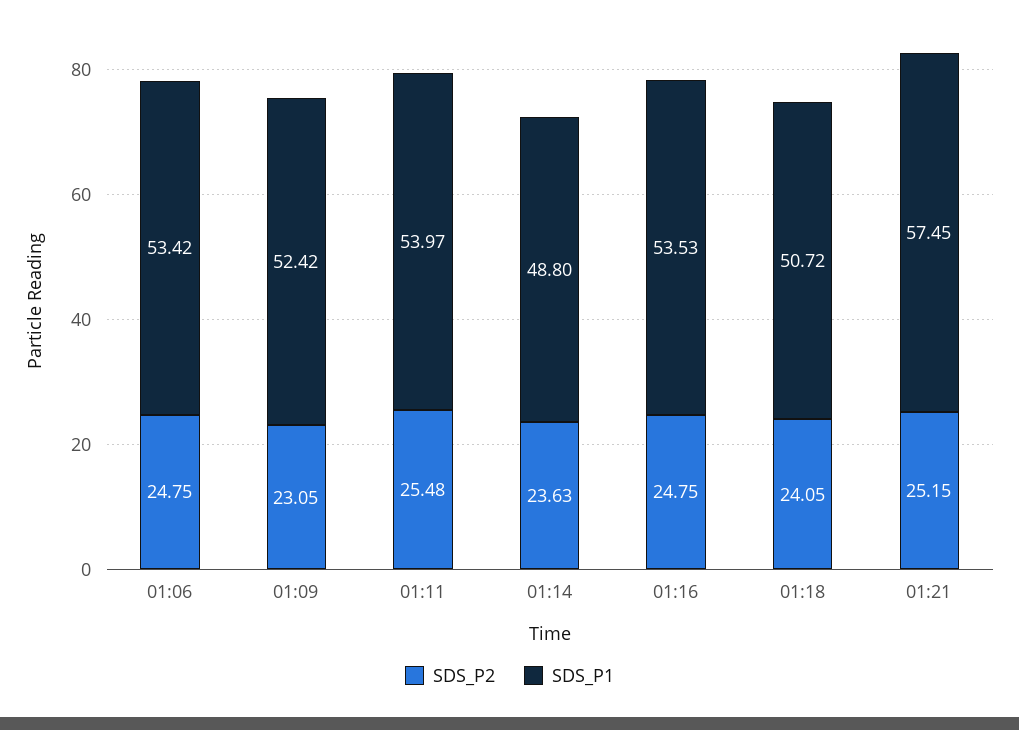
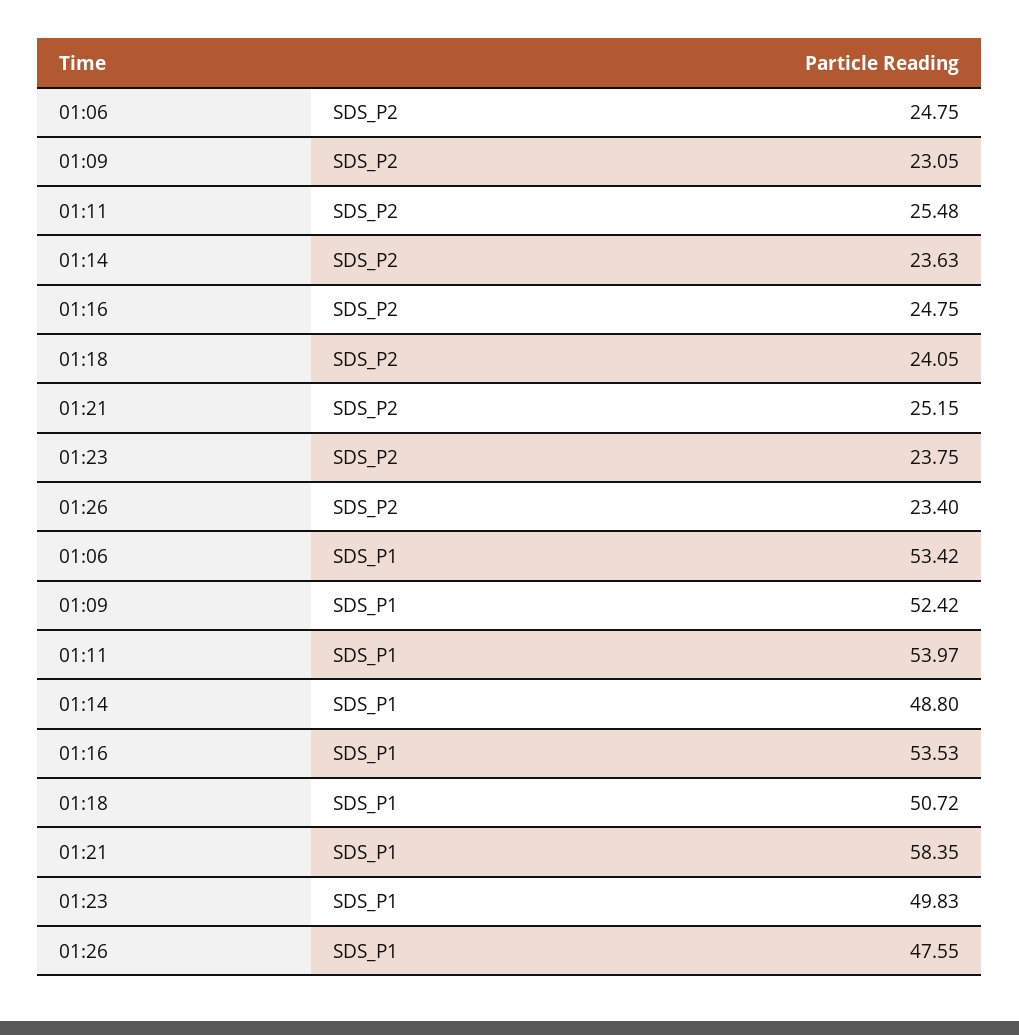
SDS_P1, 01:21: 57.45 -> 58.35
SDS_P2, 01:23: none -> 23.75
SDS_P2, 01:26: none -> 23.4
SDS_P1, 01:23: none -> 49.83
SDS_P1, 01:26: none -> 47.55

